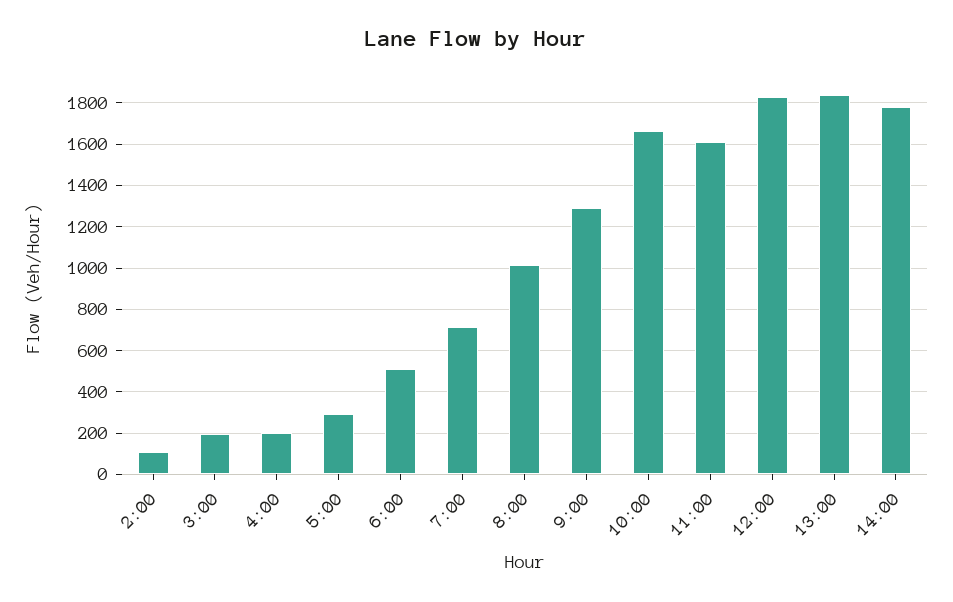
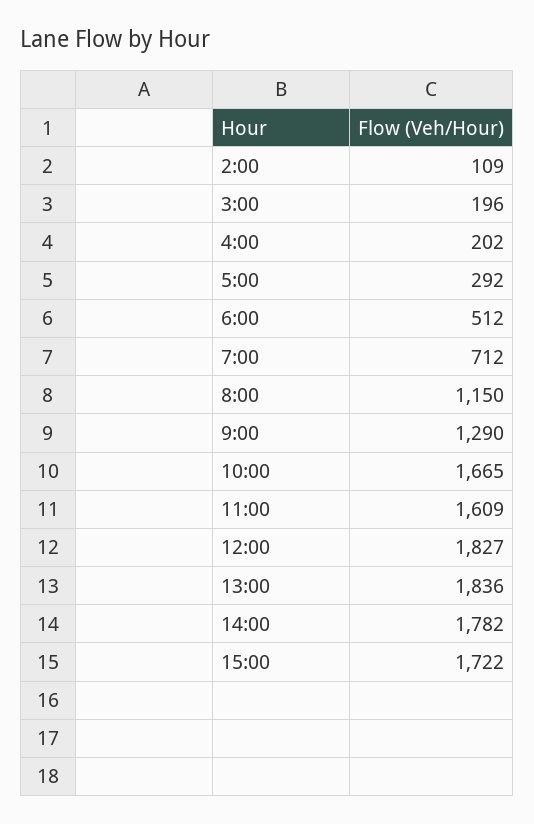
8:00: 1000 -> 1150
15:00: none -> 1722

